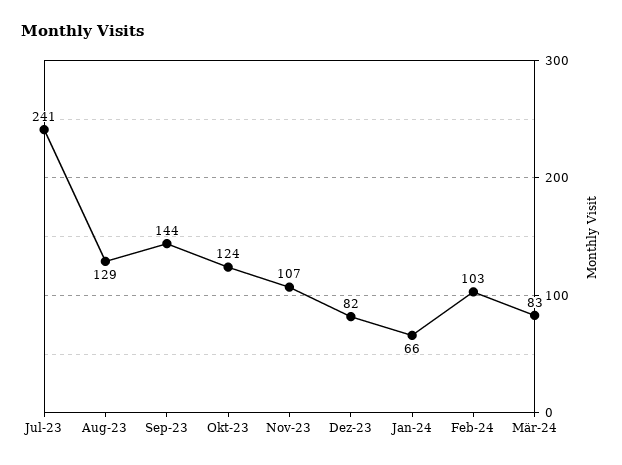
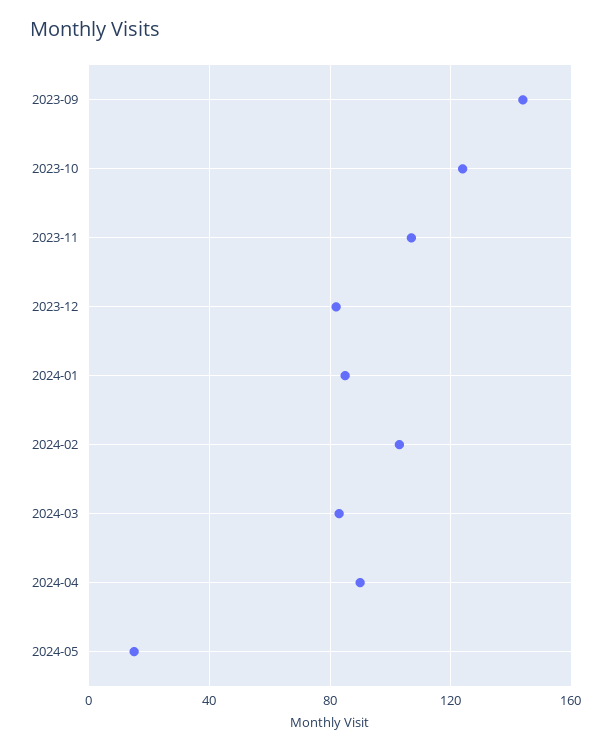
Jul-23: 241 -> none
Aug-23: 129 -> none
Jan-24: 66 -> 85
2024-04: none -> 90
2024-05: none -> 15

